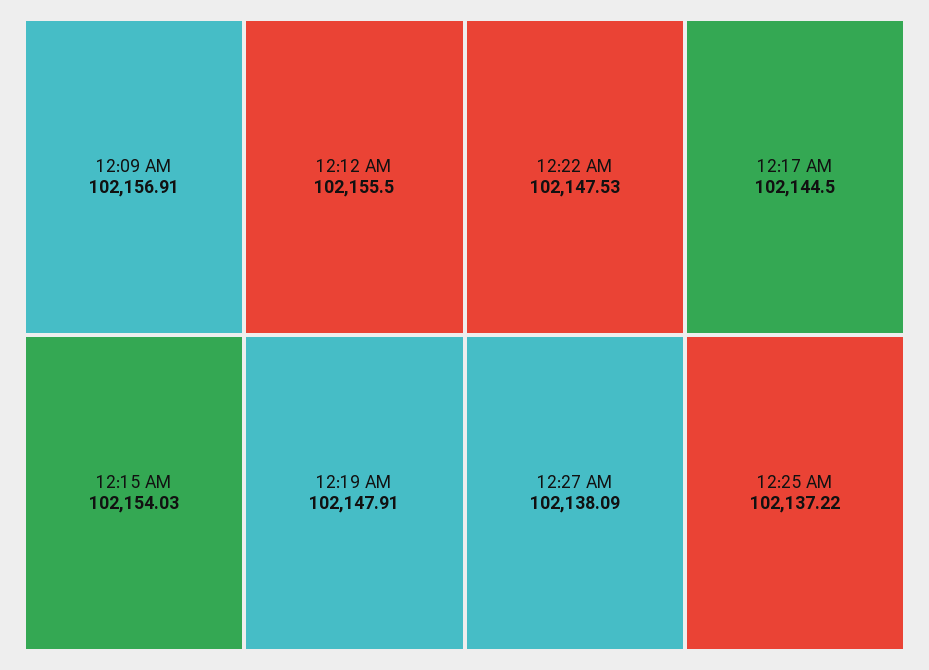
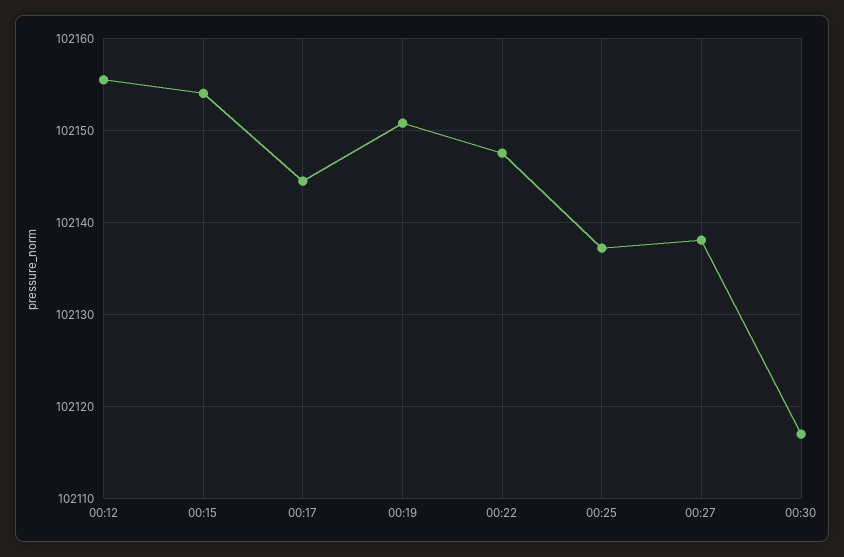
12:09 AM: 102156.91 -> none
12:19 AM: 102147.91 -> 102151
00:30: none -> 102117

